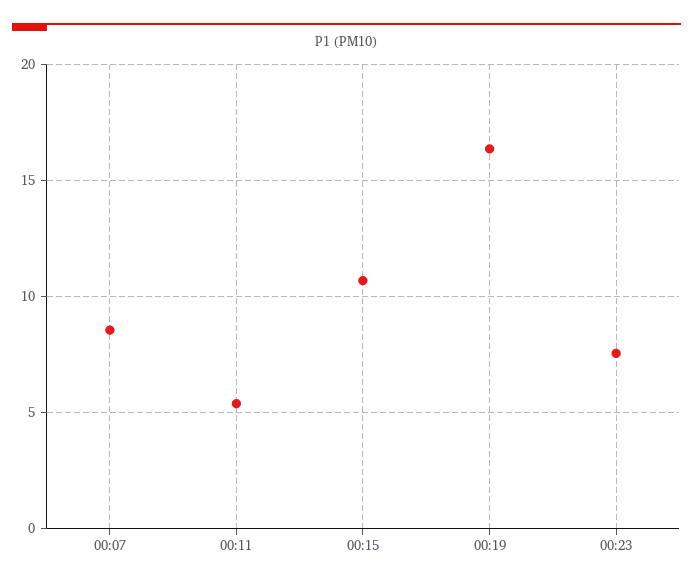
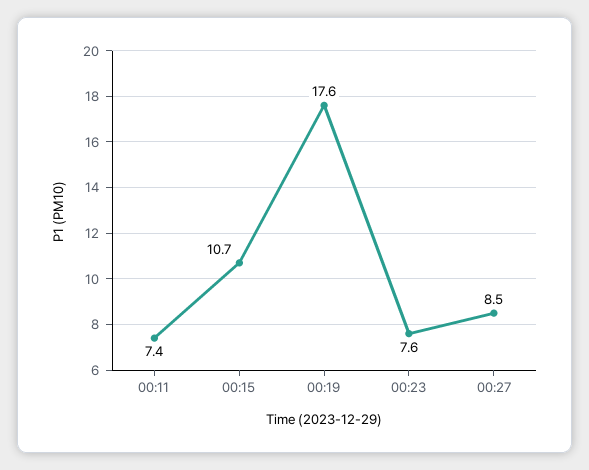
00:07: 8.5 -> none
00:11: 5.5 -> 7.4
00:19: 16.5 -> 17.6
00:27: none -> 8.5

